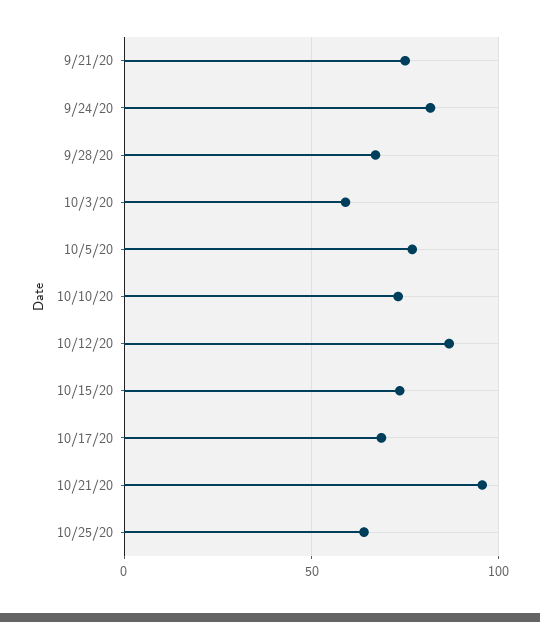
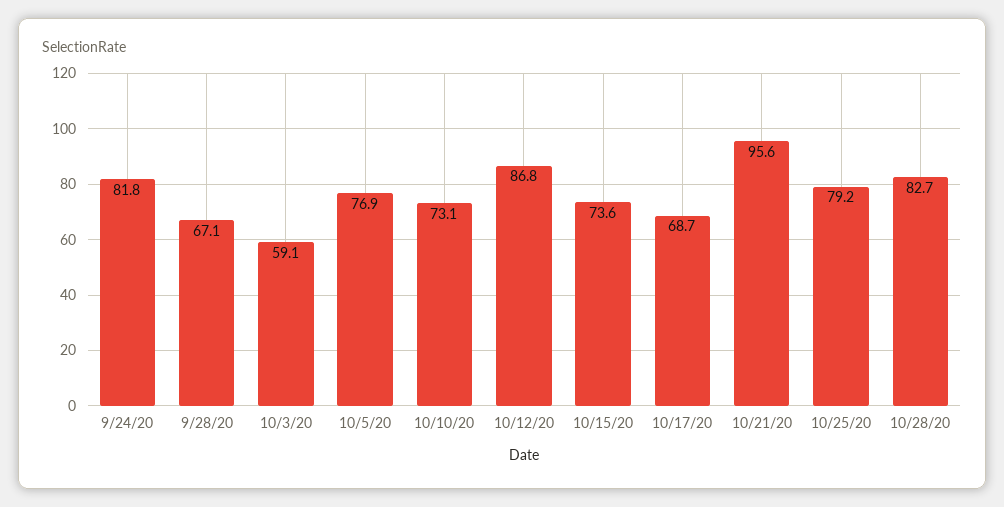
9/21/20: 75 -> none
10/25/20: 65 -> 79.2
10/28/20: none -> 82.7

